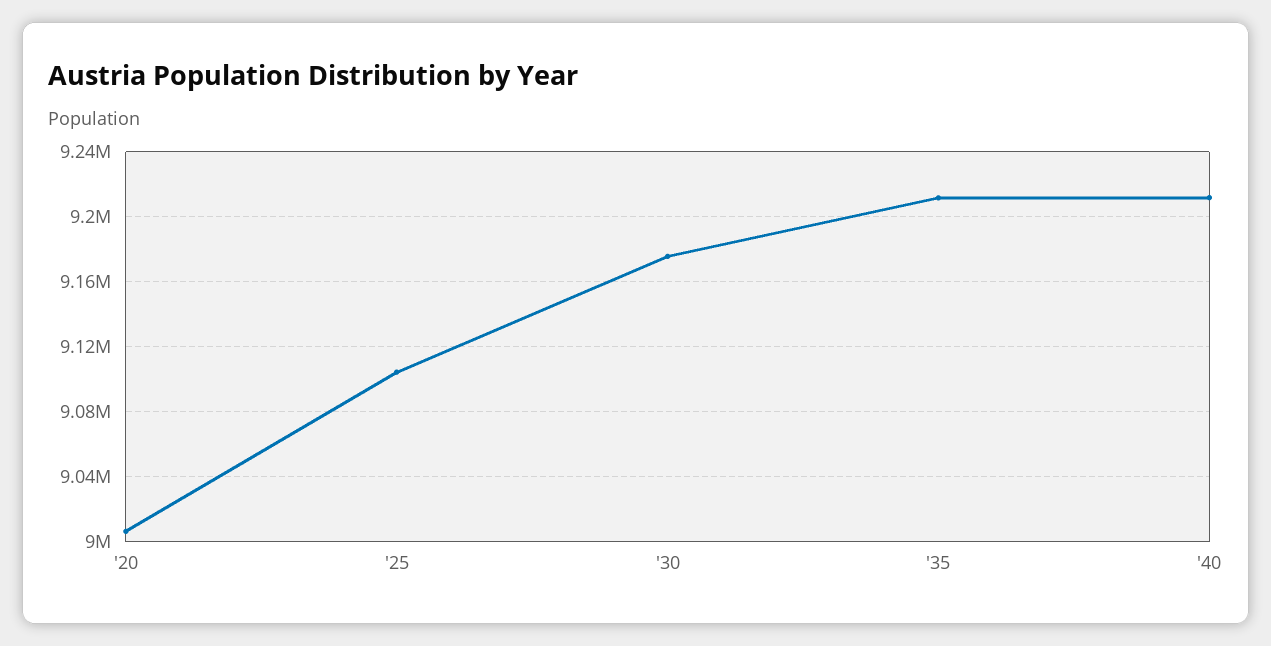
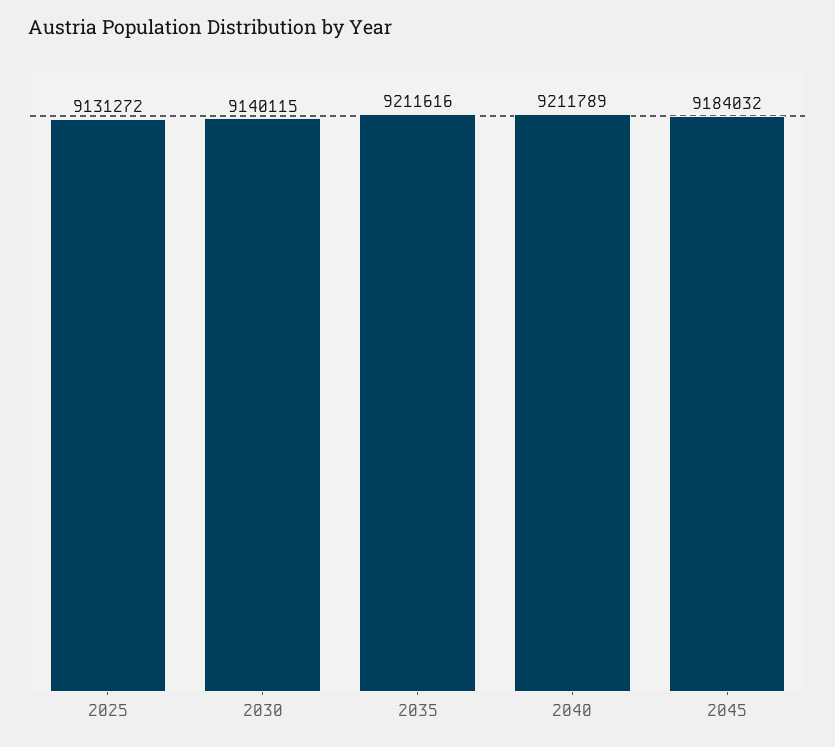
'20: 9005000 -> none
'25: 9105000 -> 9131272
'30: 9175000 -> 9140115
2045: none -> 9184032

